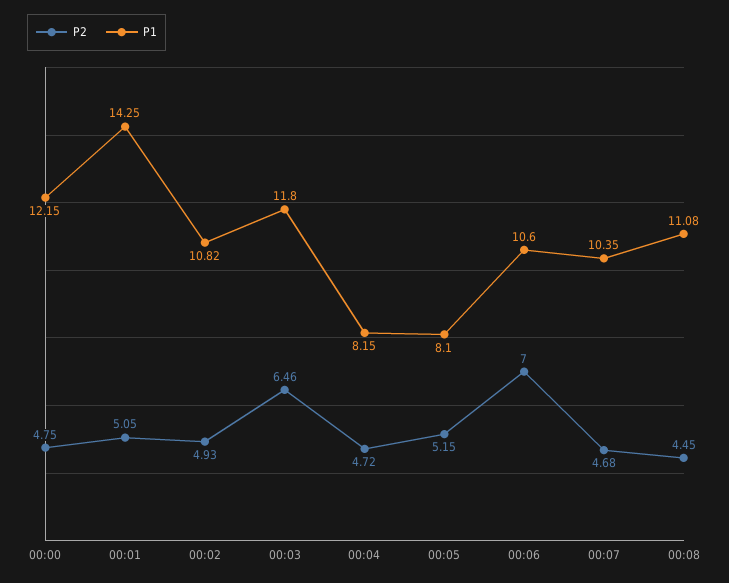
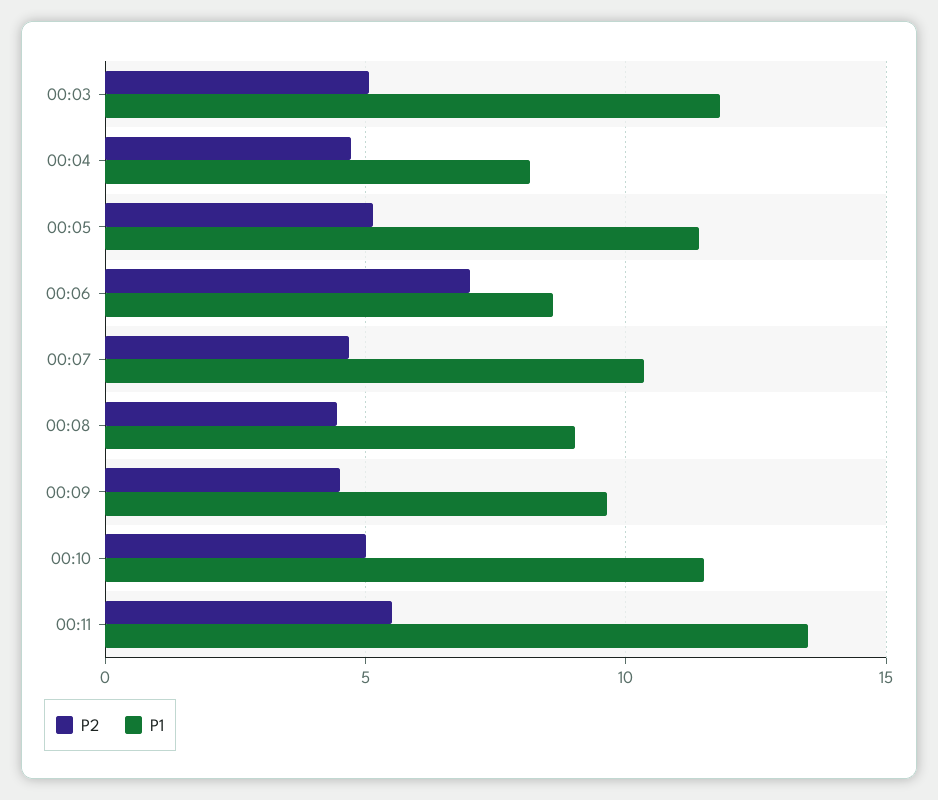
P2, 00:00: 4.75 -> none
P1, 00:00: 12.15 -> none
P2, 00:01: 5.05 -> none
P1, 00:01: 14.25 -> none
P2, 00:02: 4.93 -> none
P1, 00:02: 10.82 -> none
P2, 00:03: 6.46 -> 5
P1, 00:05: 8.1 -> 11.5
P1, 00:06: 10.6 -> 8.5
P1, 00:08: 11.08 -> 9
P2, 00:09: none -> 4.5
P1, 00:09: none -> 9.5
P2, 00:10: none -> 5
P1, 00:10: none -> 11.5
P2, 00:11: none -> 5.5
P1, 00:11: none -> 13.5

